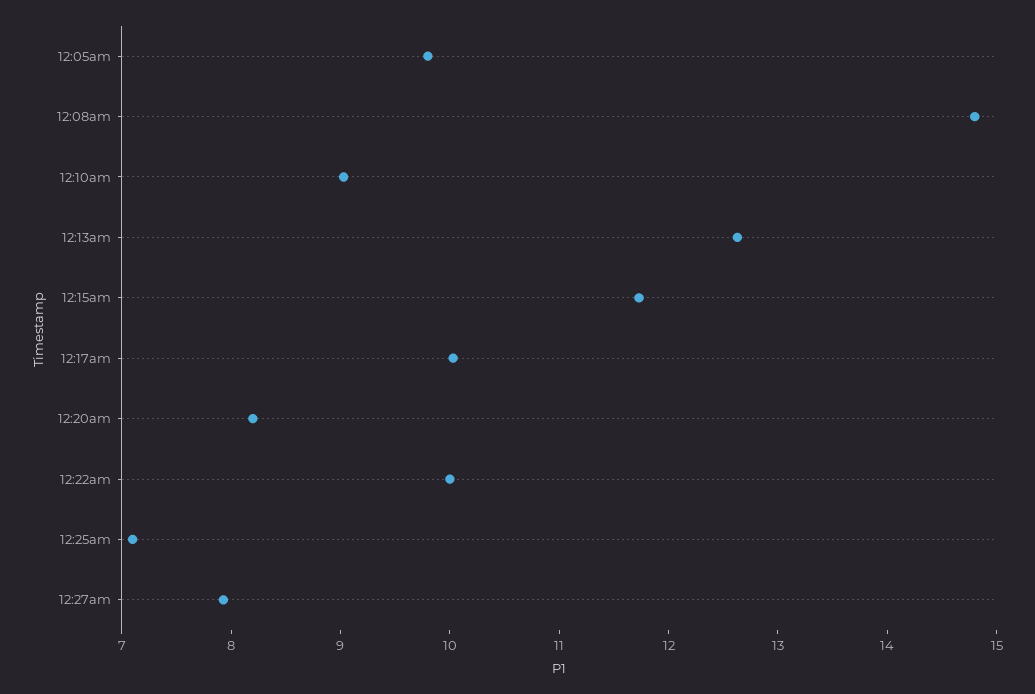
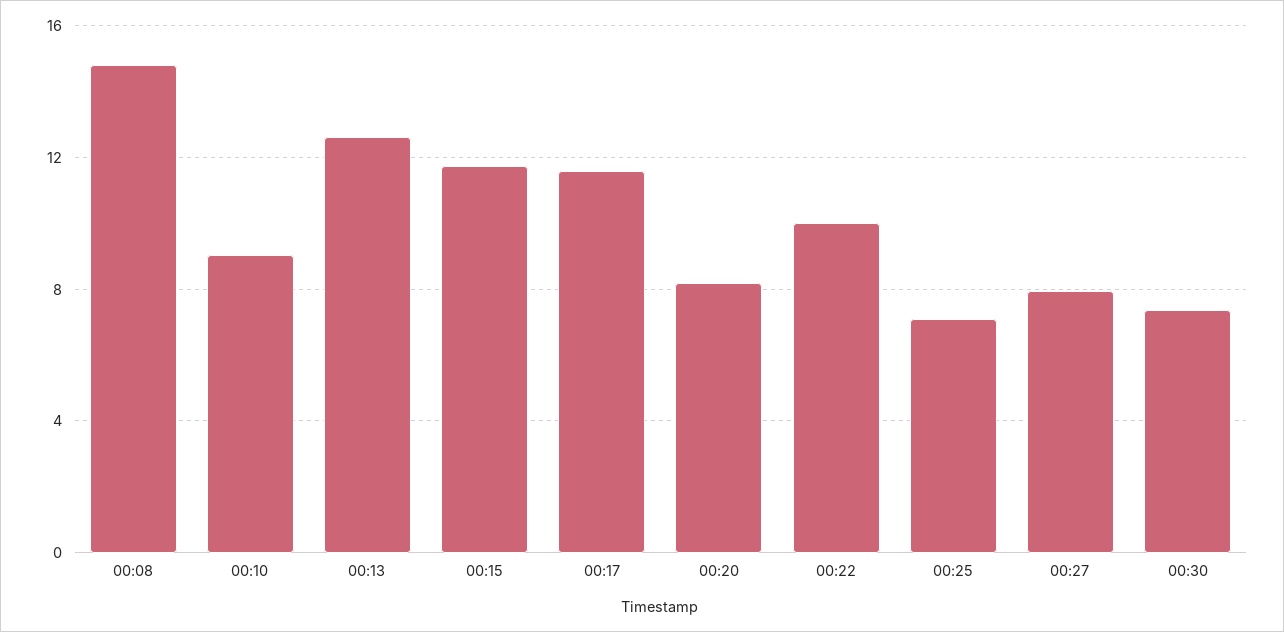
12:05am: 9.8 -> none
12:17am: 10 -> 11.5
00:30: none -> 7.5

